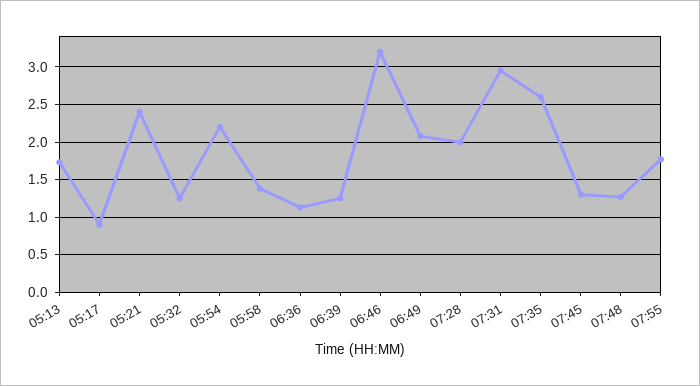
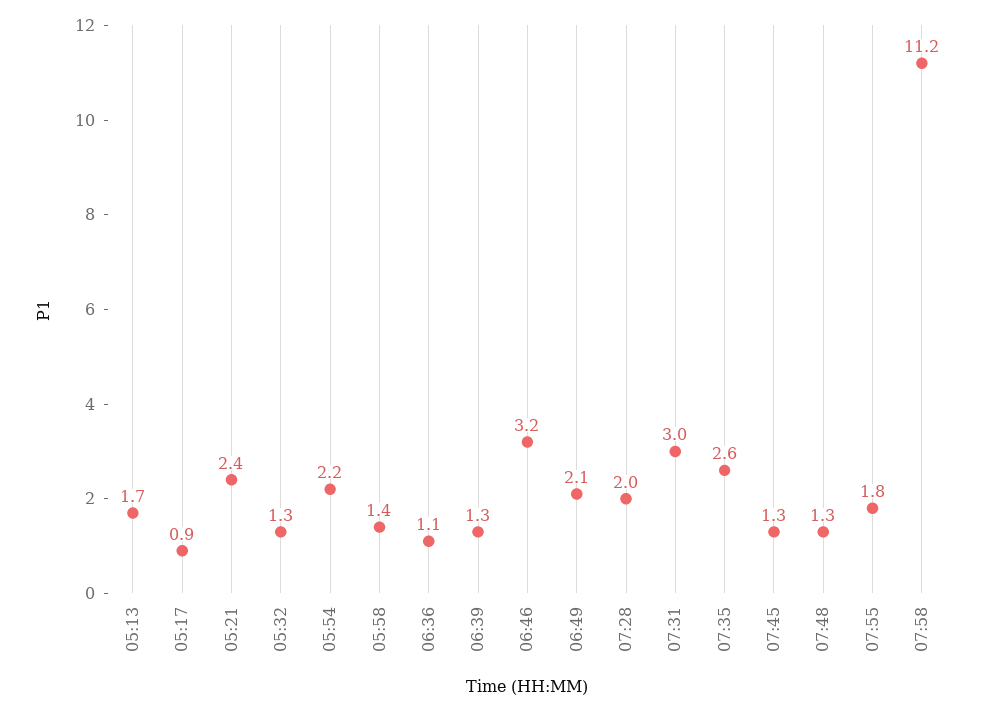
07:58: none -> 11.2

